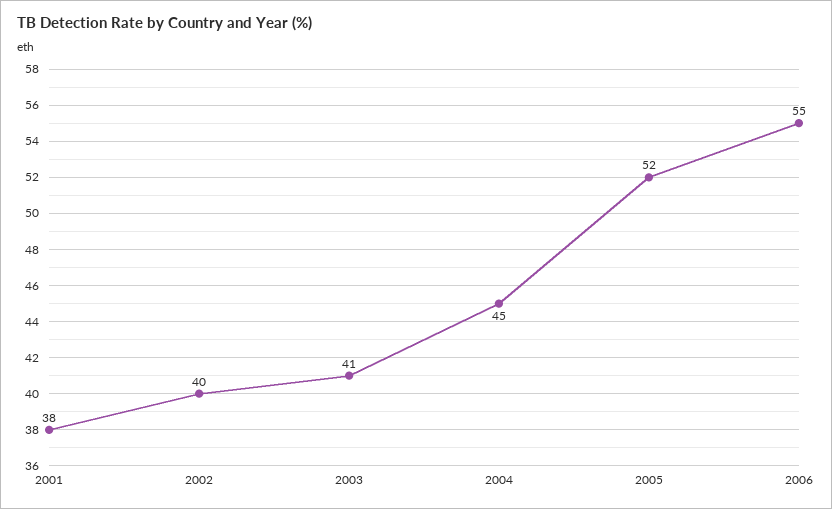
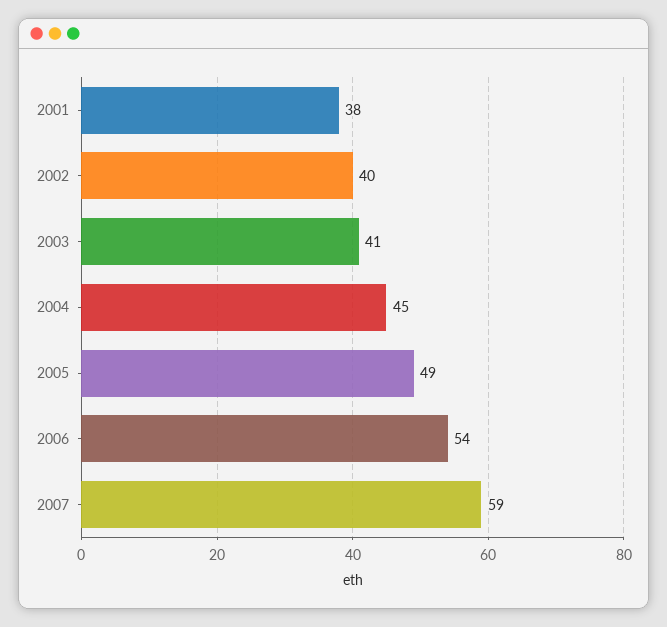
2005: 52 -> 49
2006: 55 -> 54
2007: none -> 59

